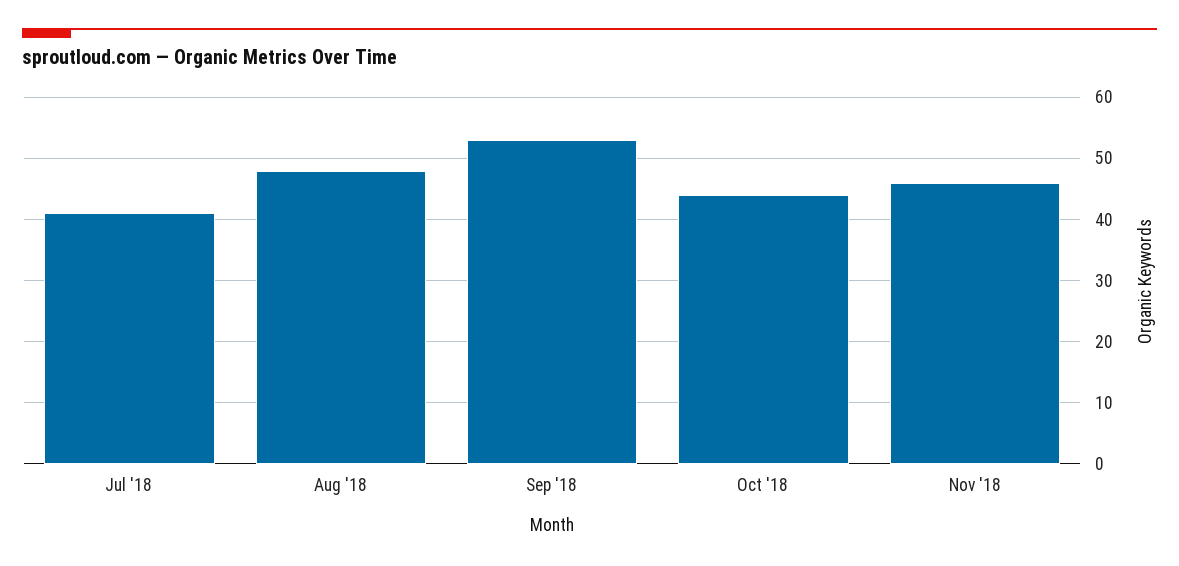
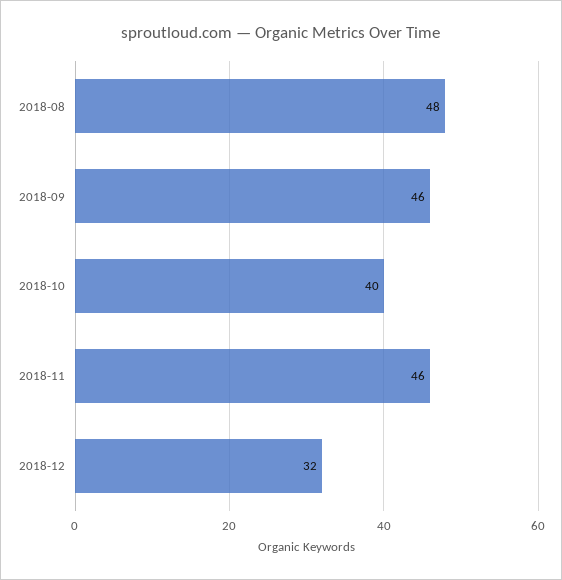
Jul '18: 41 -> none
Sep '18: 53 -> 46
Oct '18: 44 -> 40
2018-12: none -> 32

